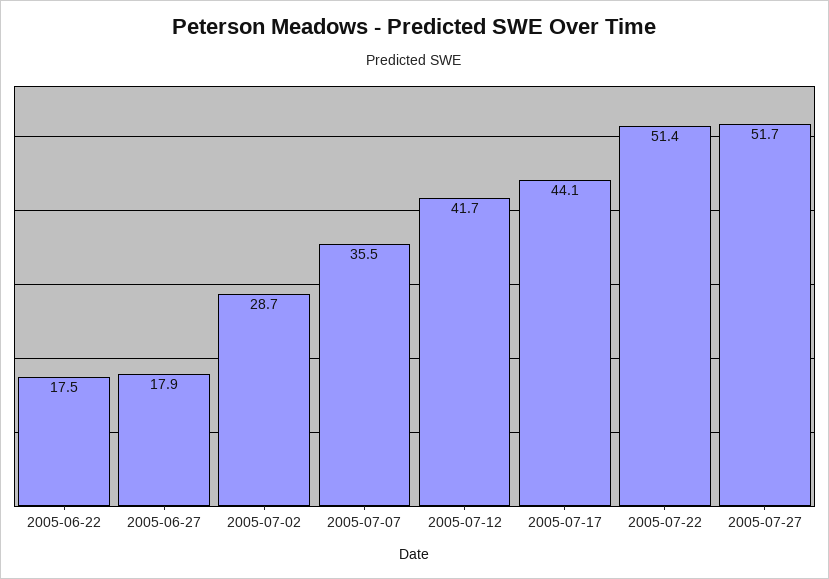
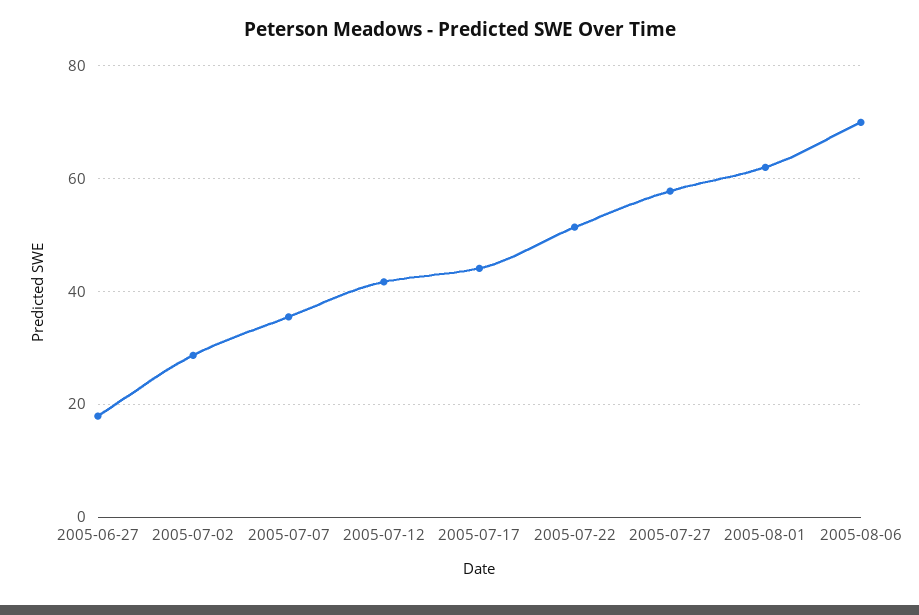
2005-06-22: 17.5 -> none
2005-07-27: 51.7 -> 58
2005-08-01: none -> 62
2005-08-06: none -> 70

